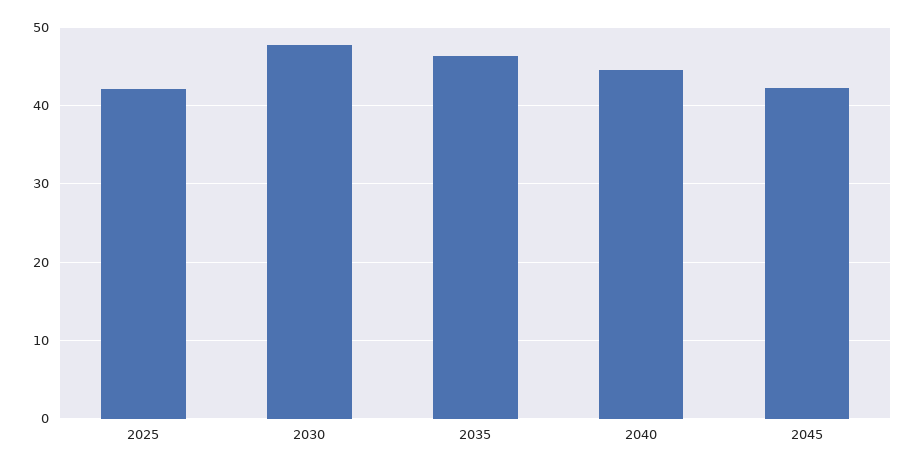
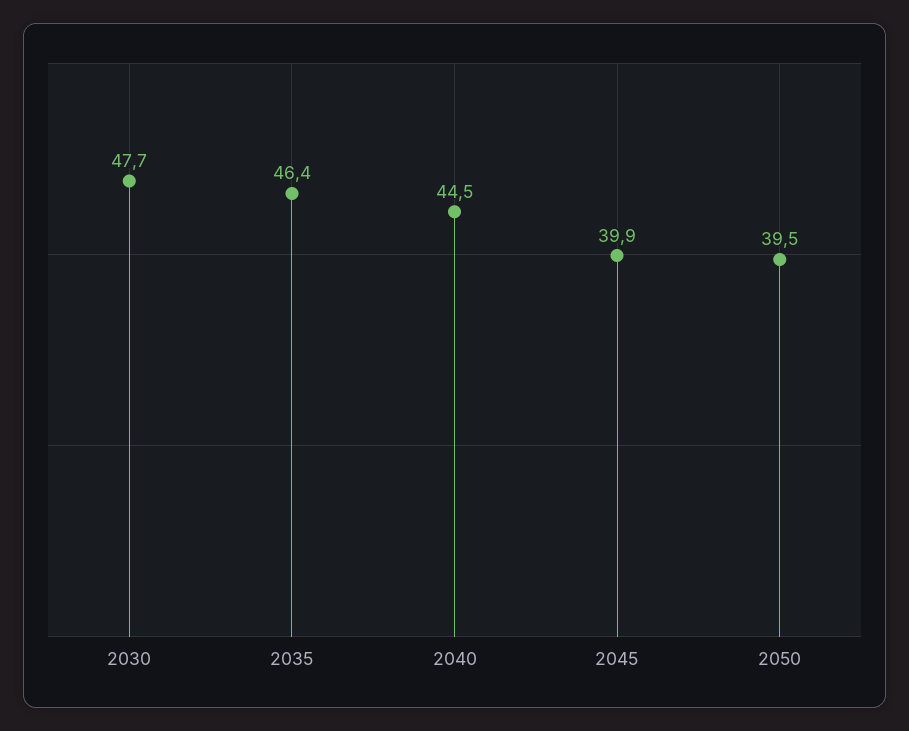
2025: 42 -> none
2045: 42 -> 39.9
2050: none -> 39.5

